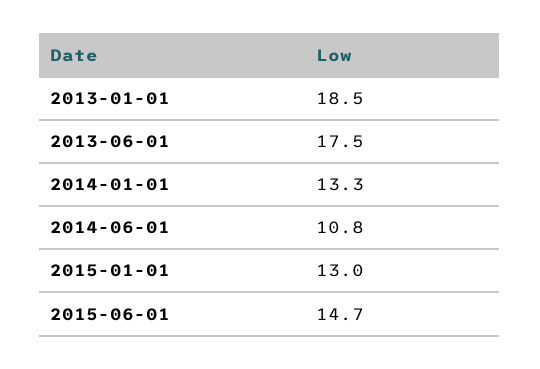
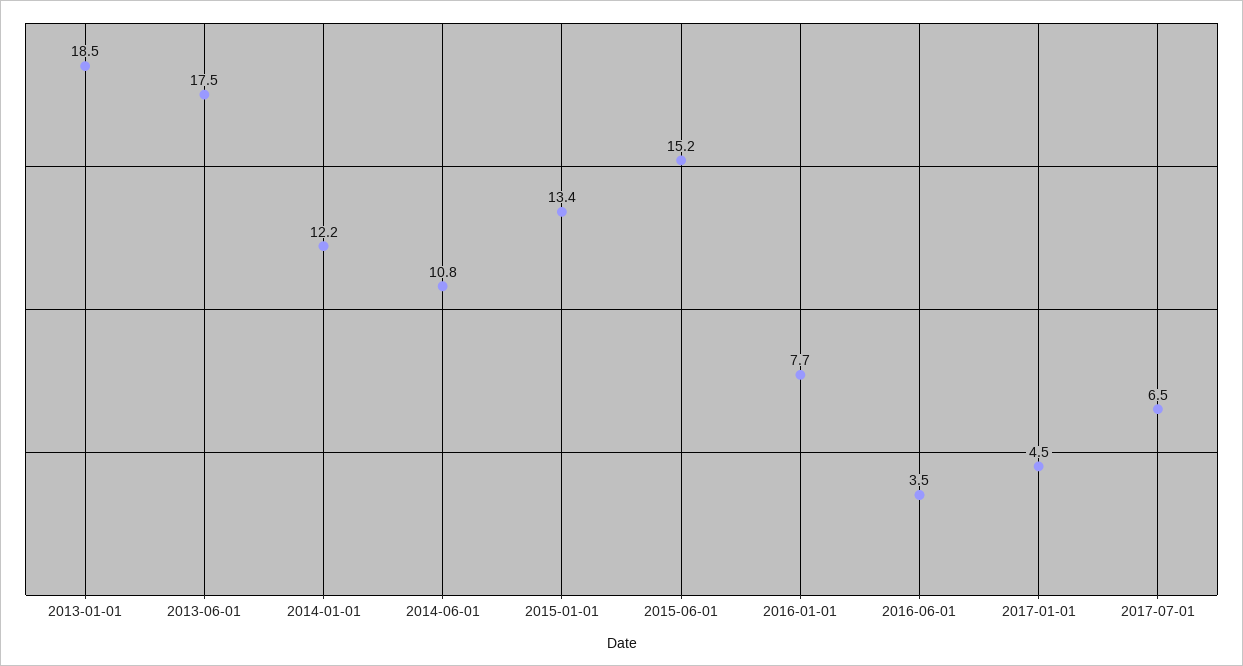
2014-01-01: 13.3 -> 12.2
2015-01-01: 13 -> 13.4
2015-06-01: 14.7 -> 15.2
2016-01-01: none -> 7.7
2016-06-01: none -> 3.5
2017-01-01: none -> 4.5
2017-07-01: none -> 6.5

